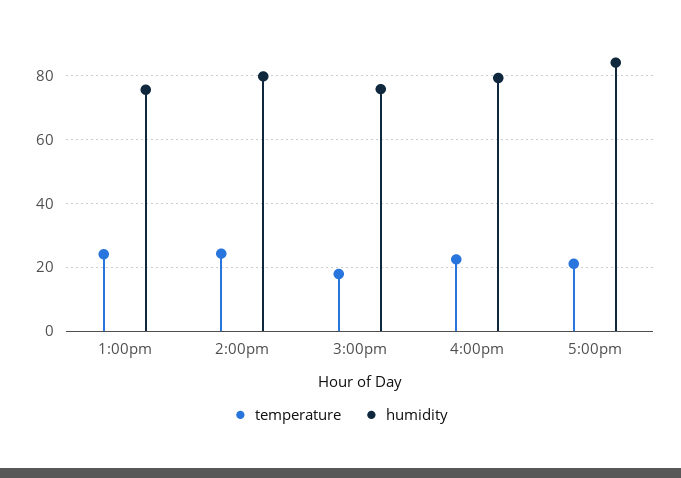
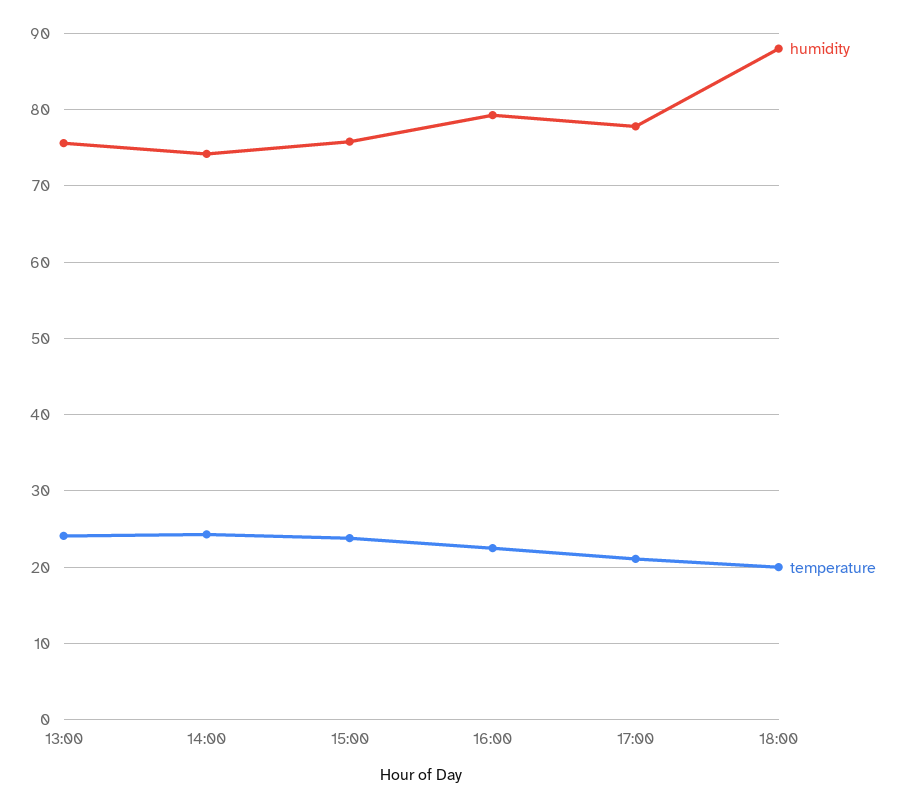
humidity, 2:00pm: 80 -> 74
temperature, 3:00pm: 18 -> 24
humidity, 5:00pm: 84 -> 78
humidity, 18:00: none -> 88
temperature, 18:00: none -> 20

